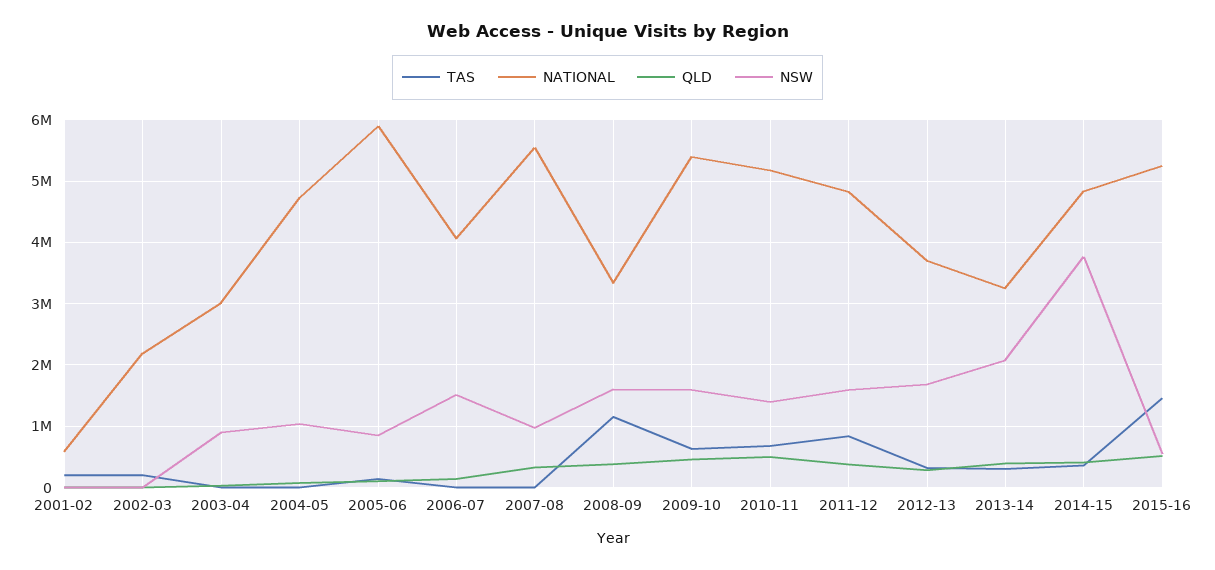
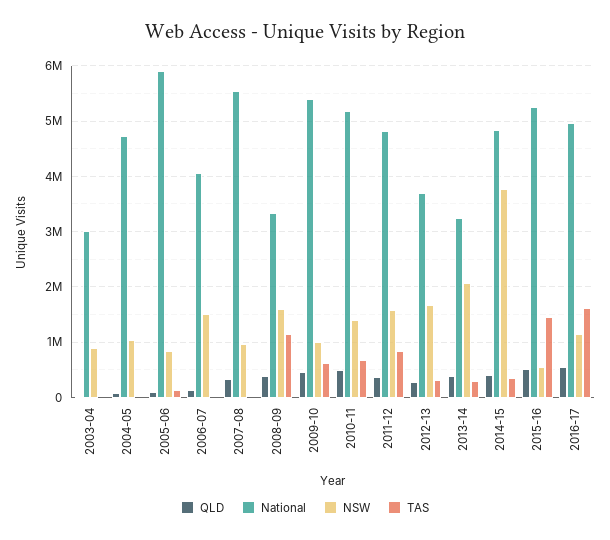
TAS, 2001-02: 200000 -> none
NATIONAL, 2001-02: 600000 -> none
QLD, 2001-02: 0 -> none
NSW, 2001-02: 0 -> none
TAS, 2002-03: 200000 -> none
NATIONAL, 2002-03: 2200000 -> none
QLD, 2002-03: 0 -> none
NSW, 2002-03: 0 -> none
NSW, 2009-10: 1600000 -> 1000000
QLD, 2016-17: none -> 600000
NATIONAL, 2016-17: none -> 5000000
NSW, 2016-17: none -> 1200000
TAS, 2016-17: none -> 1600000

